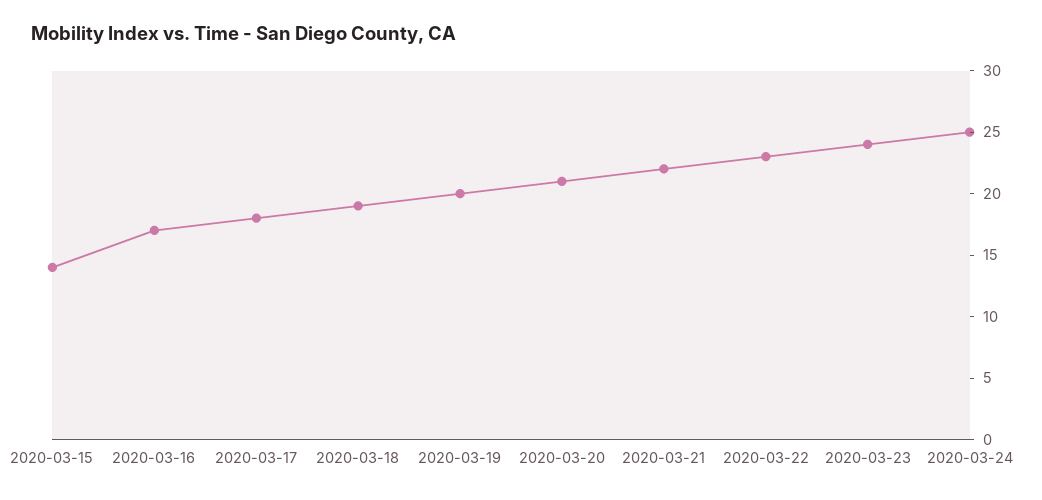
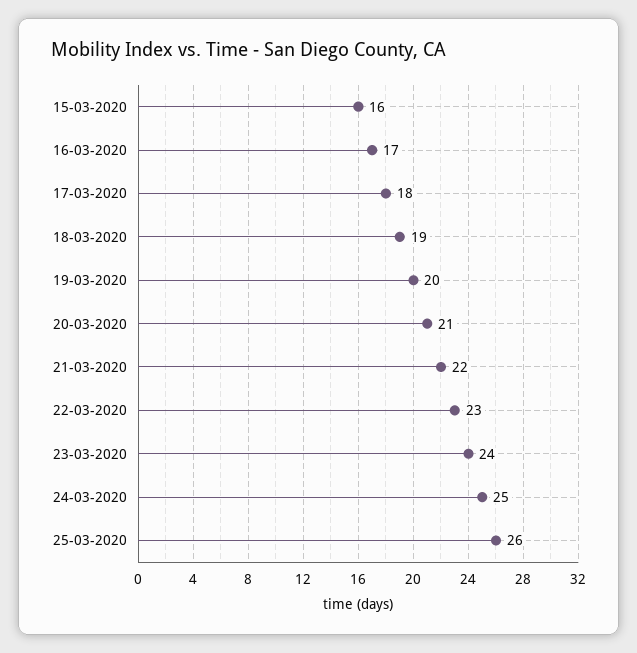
2020-03-15: 14 -> 16
25-03-2020: none -> 26

